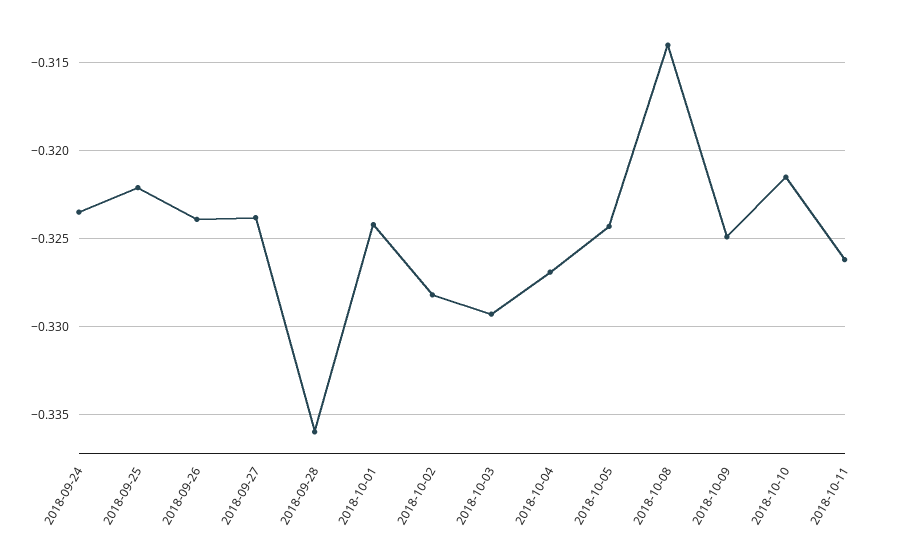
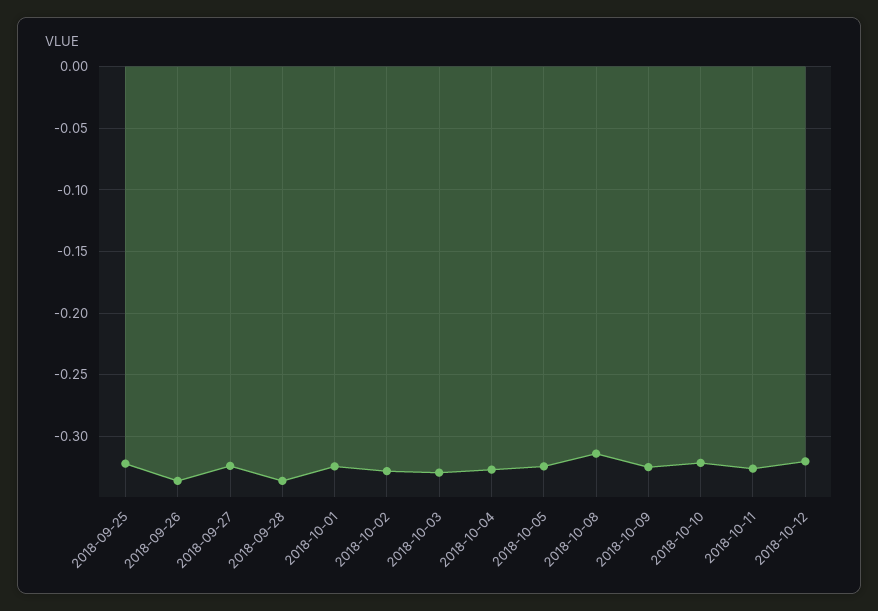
2018-09-24: -0.3235 -> none
2018-09-26: -0.324 -> -0.335
2018-10-12: none -> -0.32

